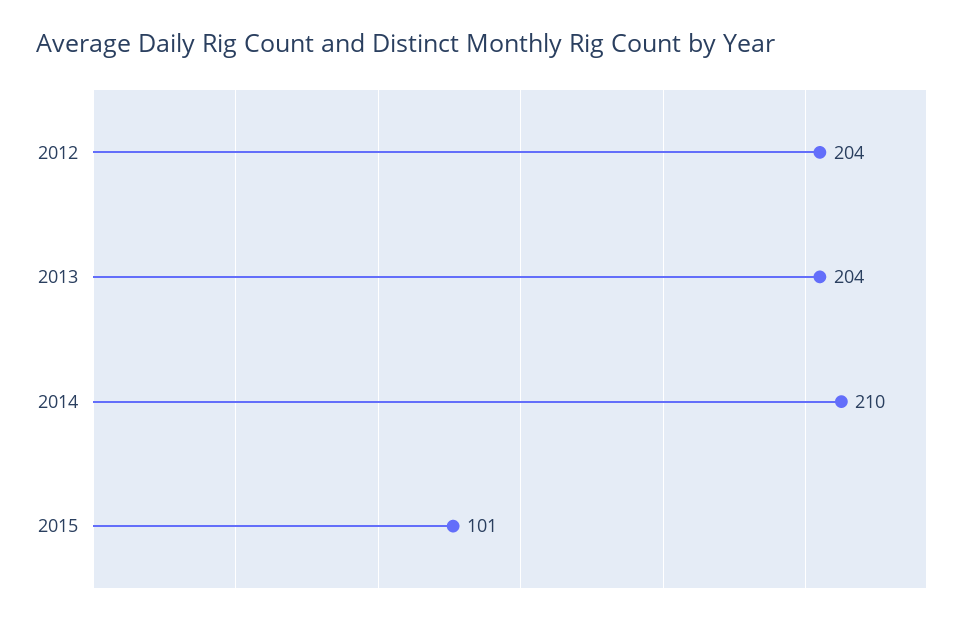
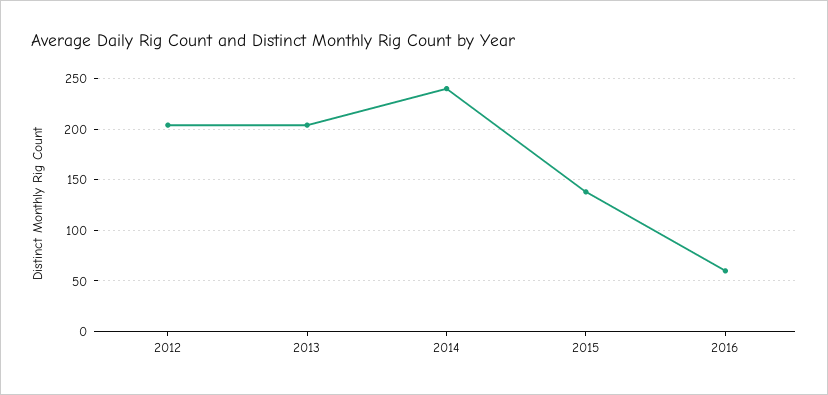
2014: 210 -> 240
2015: 101 -> 140
2016: none -> 60

